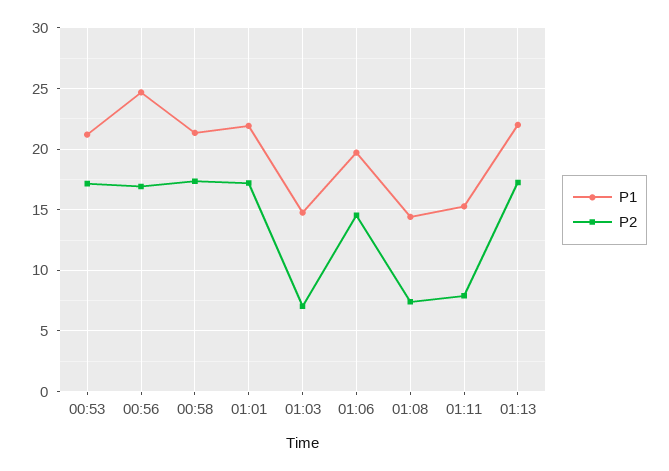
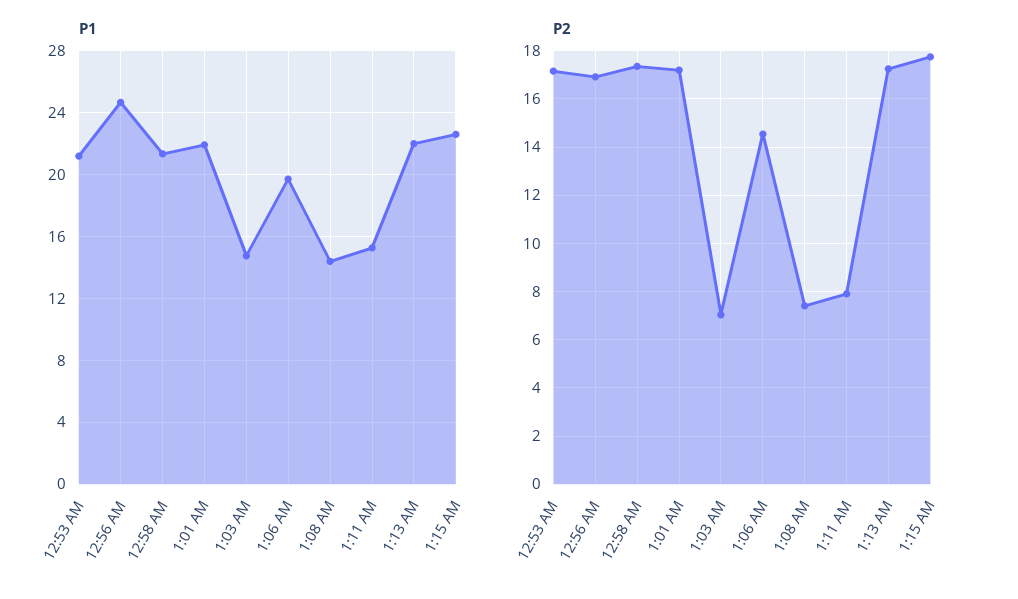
P1, 1:15 AM: none -> 22.5
P2, 1:15 AM: none -> 17.75

